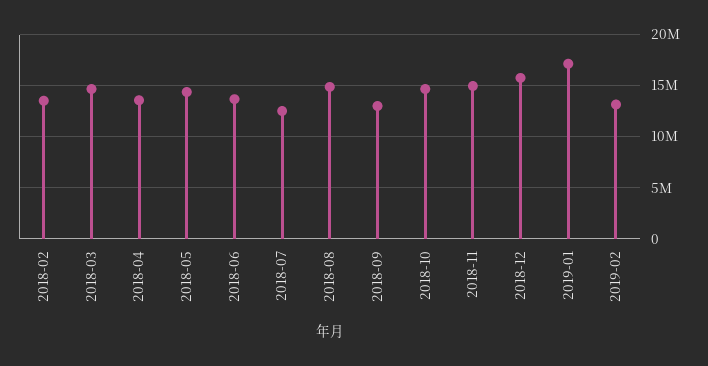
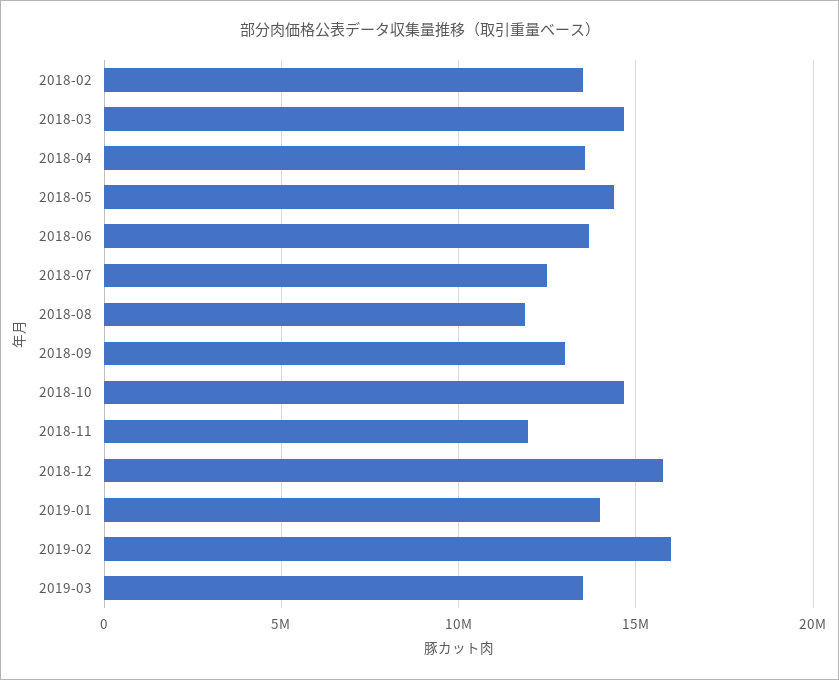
2018-08: 15000000 -> 12000000
2018-11: 15000000 -> 12000000
2019-01: 17000000 -> 14000000
2019-02: 13000000 -> 16000000
2019-03: none -> 13500000

